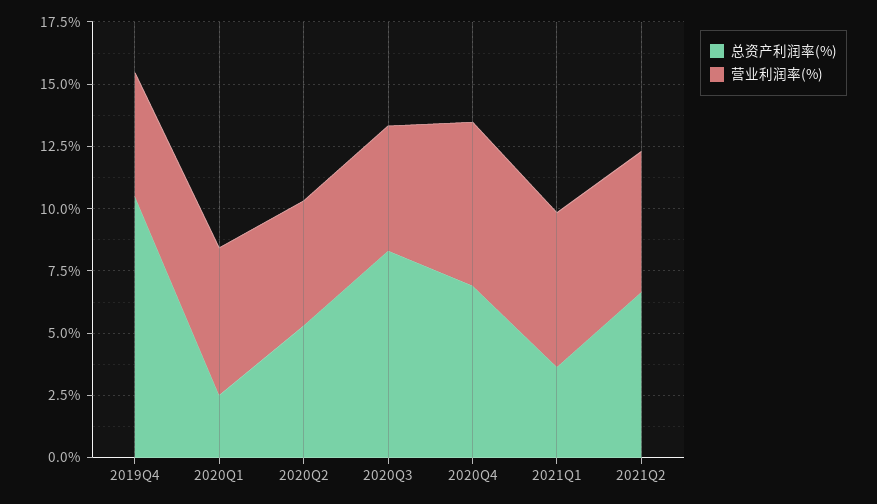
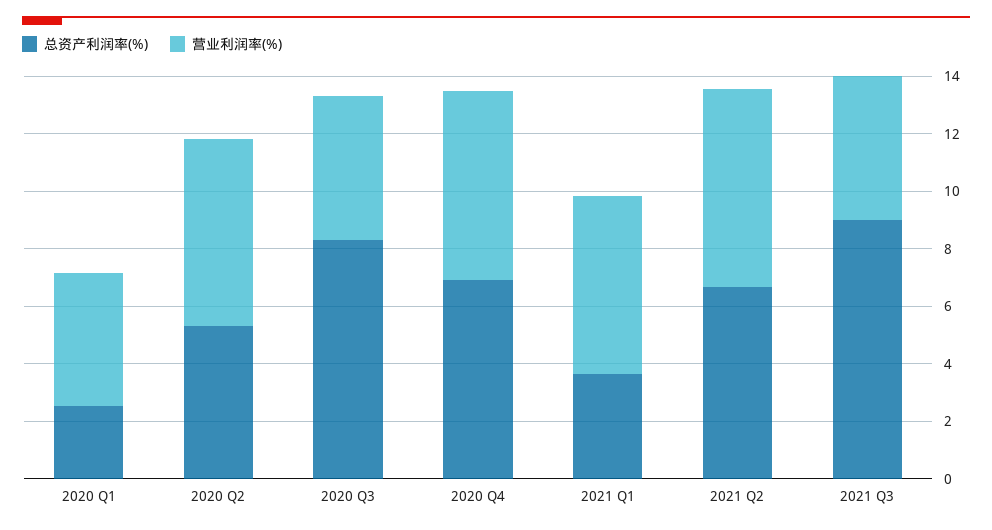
总资产利润率(%), 2019Q4: 10.5 -> none
营业利润率(%), 2019Q4: 5 -> none
营业利润率(%), 2020Q1: 6 -> 4.5
营业利润率(%), 2020Q2: 5 -> 6.5
营业利润率(%), 2021Q2: 5.5 -> 7
总资产利润率(%), 2021 Q3: none -> 9
营业利润率(%), 2021 Q3: none -> 5

